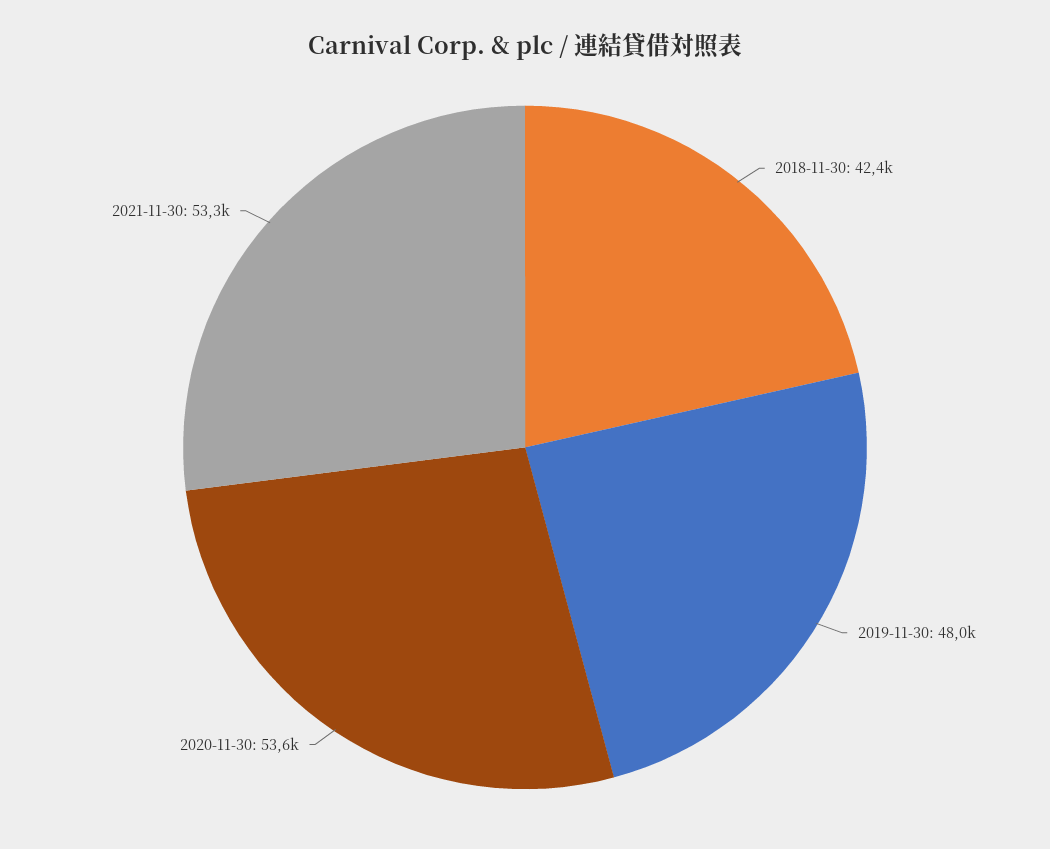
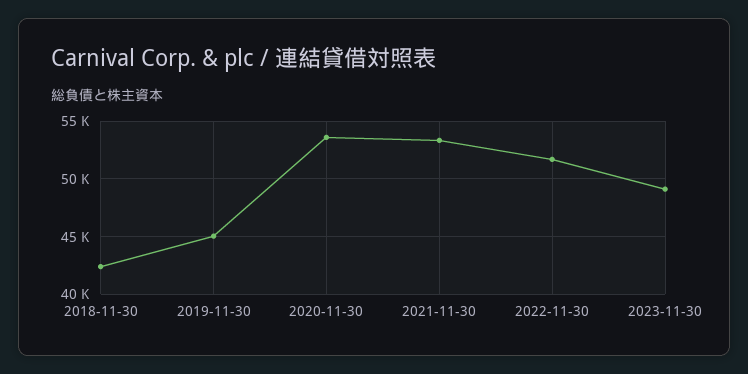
2019-11-30: 48000 -> 45000
2022-11-30: none -> 52000
2023-11-30: none -> 49000

